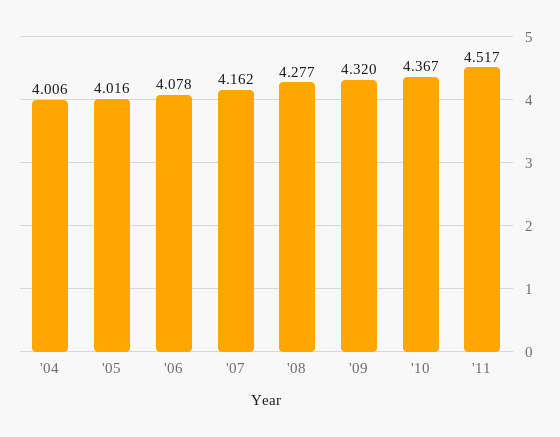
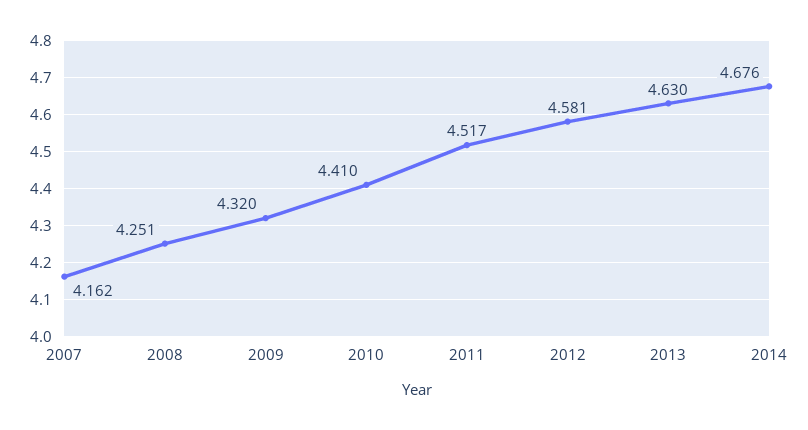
'04: 4.006 -> none
'05: 4.016 -> none
'06: 4.078 -> none
'08: 4.277 -> 4.251
'10: 4.367 -> 4.41
2012: none -> 4.581
2013: none -> 4.63
2014: none -> 4.676

